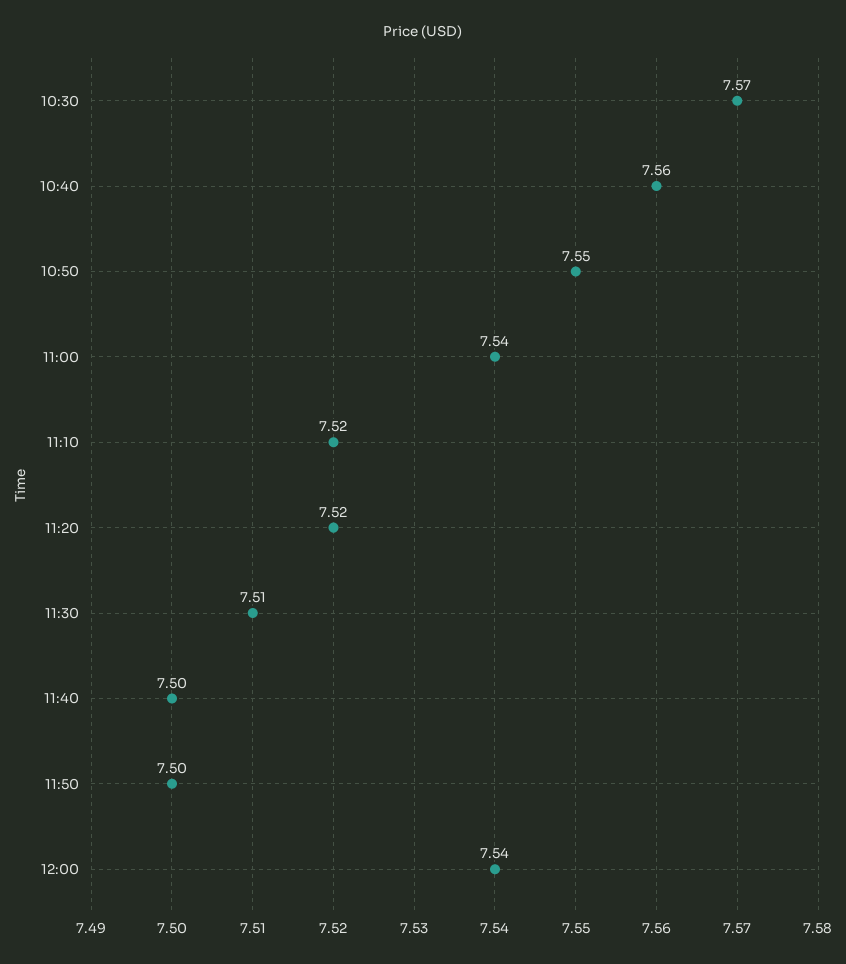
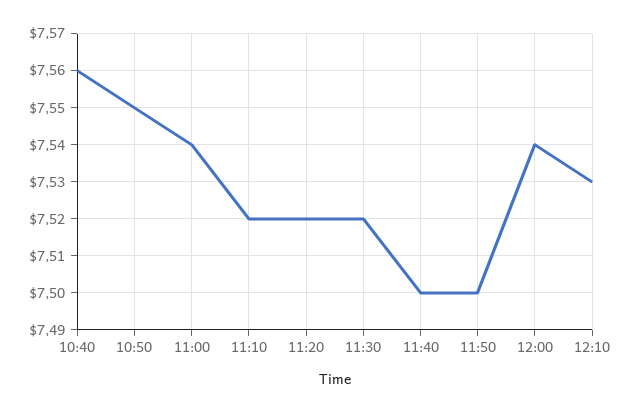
10:30: 7.57 -> none
11:30: 7.51 -> 7.52
12:10: none -> 7.53

